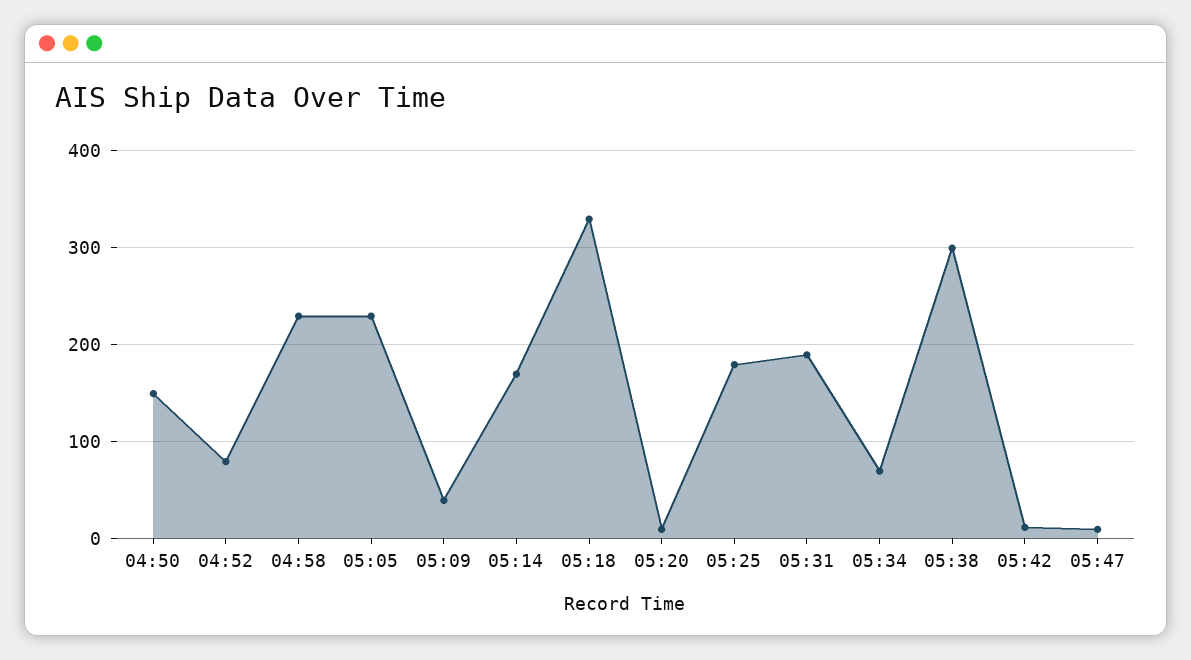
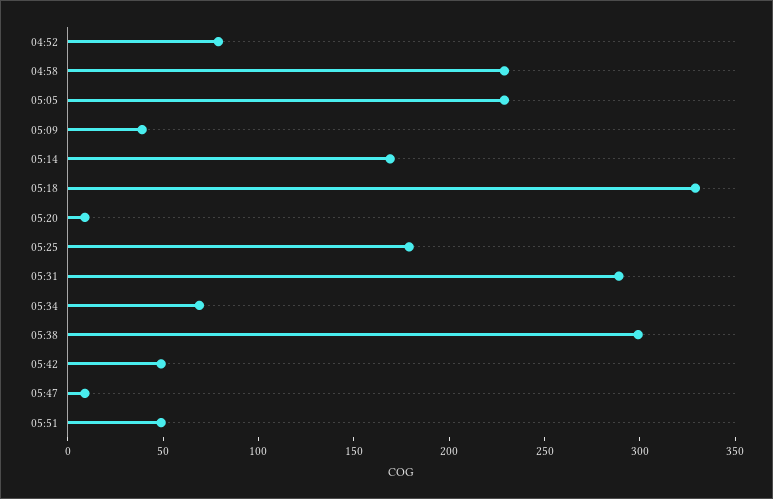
04:50: 150 -> none
05:31: 190 -> 290
05:42: 10 -> 50
05:51: none -> 50

